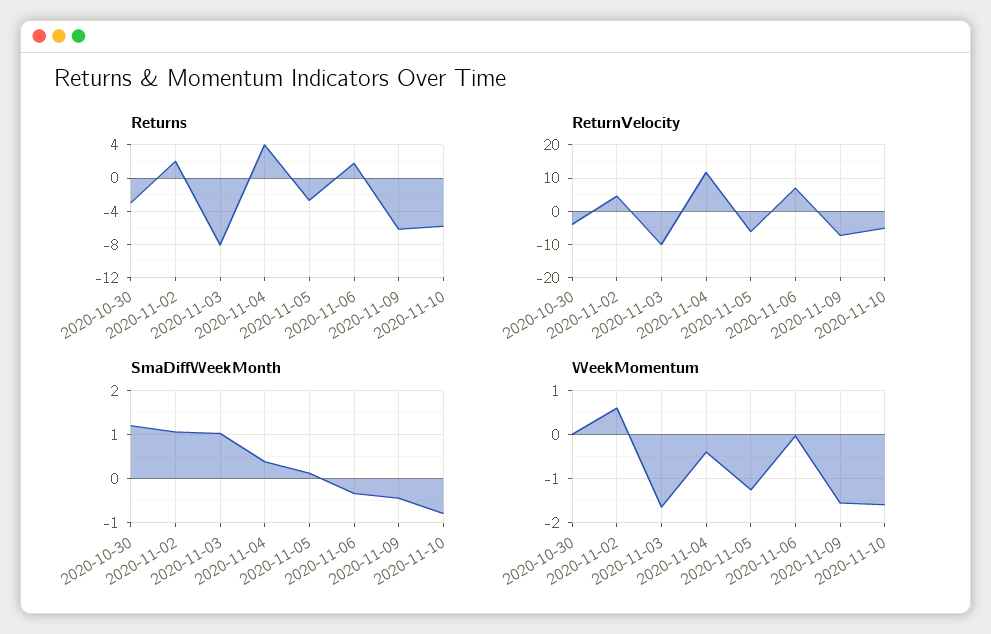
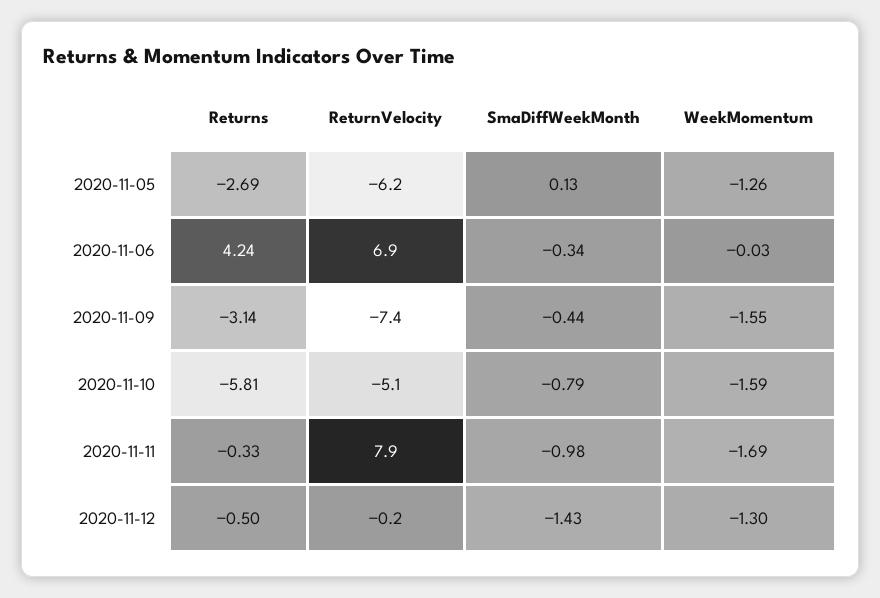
Returns, 2020-10-30: -3 -> none
Returns, 2020-11-02: 2 -> none
Returns, 2020-11-03: -8 -> none
Returns, 2020-11-04: 4 -> none
Returns, 2020-11-06: 2 -> 4.24
Returns, 2020-11-09: -6 -> -3.14
ReturnVelocity, 2020-10-30: -4 -> none
ReturnVelocity, 2020-11-02: 4 -> none
ReturnVelocity, 2020-11-03: -10 -> none
ReturnVelocity, 2020-11-04: 12 -> none
SmaDiffWeekMonth, 2020-10-30: 1.2 -> none
SmaDiffWeekMonth, 2020-11-02: 1 -> none
SmaDiffWeekMonth, 2020-11-03: 1 -> none
SmaDiffWeekMonth, 2020-11-04: 0.4 -> none
WeekMomentum, 2020-10-30: 0 -> none
WeekMomentum, 2020-11-02: 0.6 -> none
WeekMomentum, 2020-11-03: -1.6 -> none
WeekMomentum, 2020-11-04: -0.4 -> none
Returns, 2020-11-11: none -> -0.33
ReturnVelocity, 2020-11-11: none -> 7.9
SmaDiffWeekMonth, 2020-11-11: none -> -0.98
WeekMomentum, 2020-11-11: none -> -1.69
Returns, 2020-11-12: none -> -0.5
ReturnVelocity, 2020-11-12: none -> -0.2
SmaDiffWeekMonth, 2020-11-12: none -> -1.43
WeekMomentum, 2020-11-12: none -> -1.3

